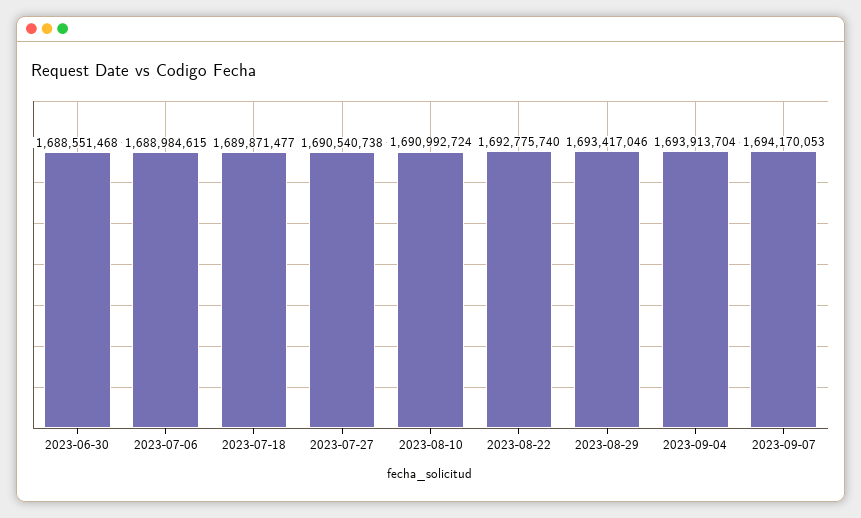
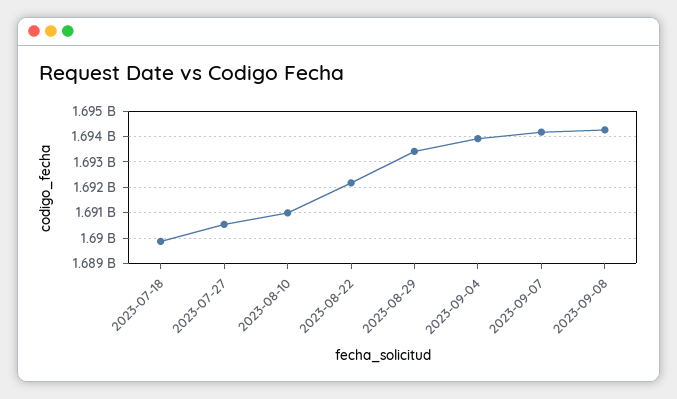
2023-06-30: 1688551468 -> none
2023-07-06: 1688984615 -> none
2023-08-22: 1692775740 -> 1692250000
2023-09-08: none -> 1694250000

